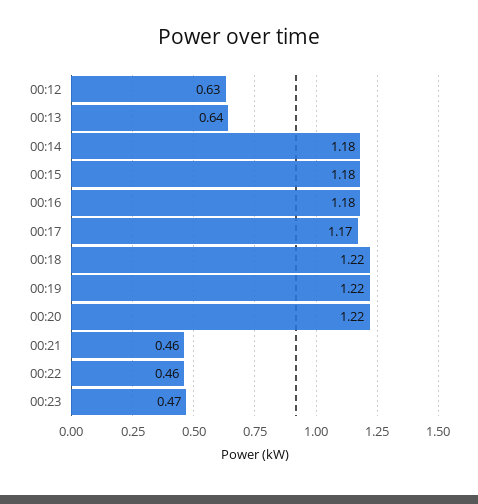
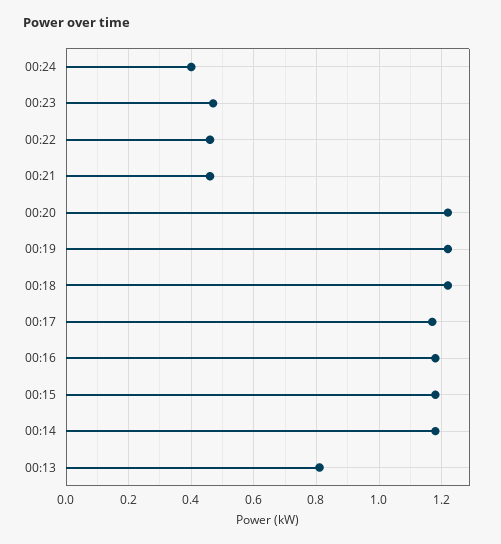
00:12: 0.63 -> none
00:13: 0.64 -> 0.8
00:24: none -> 0.4

